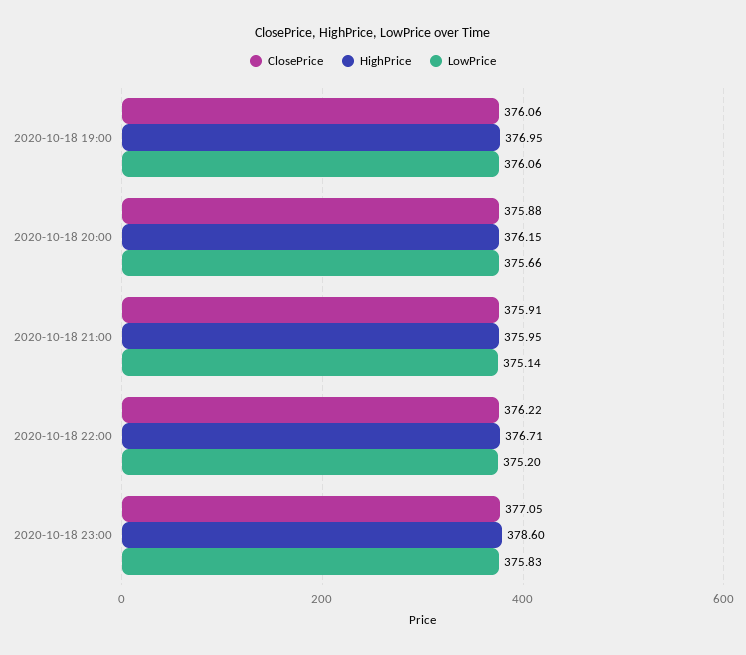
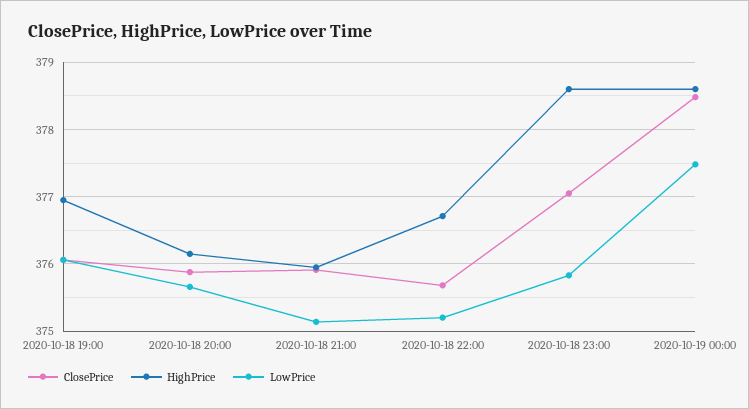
ClosePrice, 2020-10-18 22:00: 376.22 -> 375.7
ClosePrice, 2020-10-19 00:00: none -> 378.5
HighPrice, 2020-10-19 00:00: none -> 378.6
LowPrice, 2020-10-19 00:00: none -> 377.5

